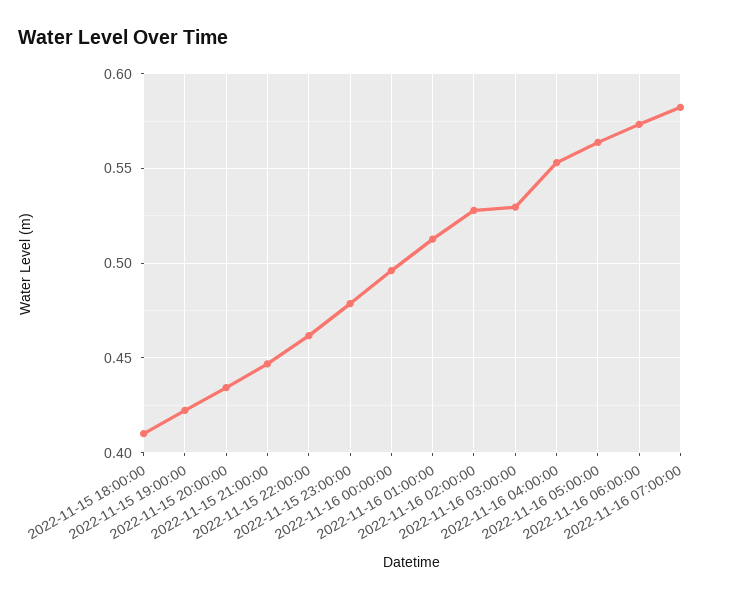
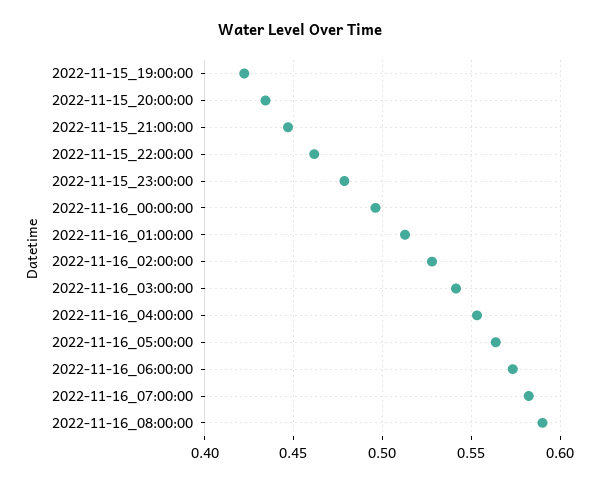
2022-11-15 18:00:00: 0.41 -> none
2022-11-16 03:00:00: 0.53 -> 0.54
2022-11-16_08:00:00: none -> 0.59

